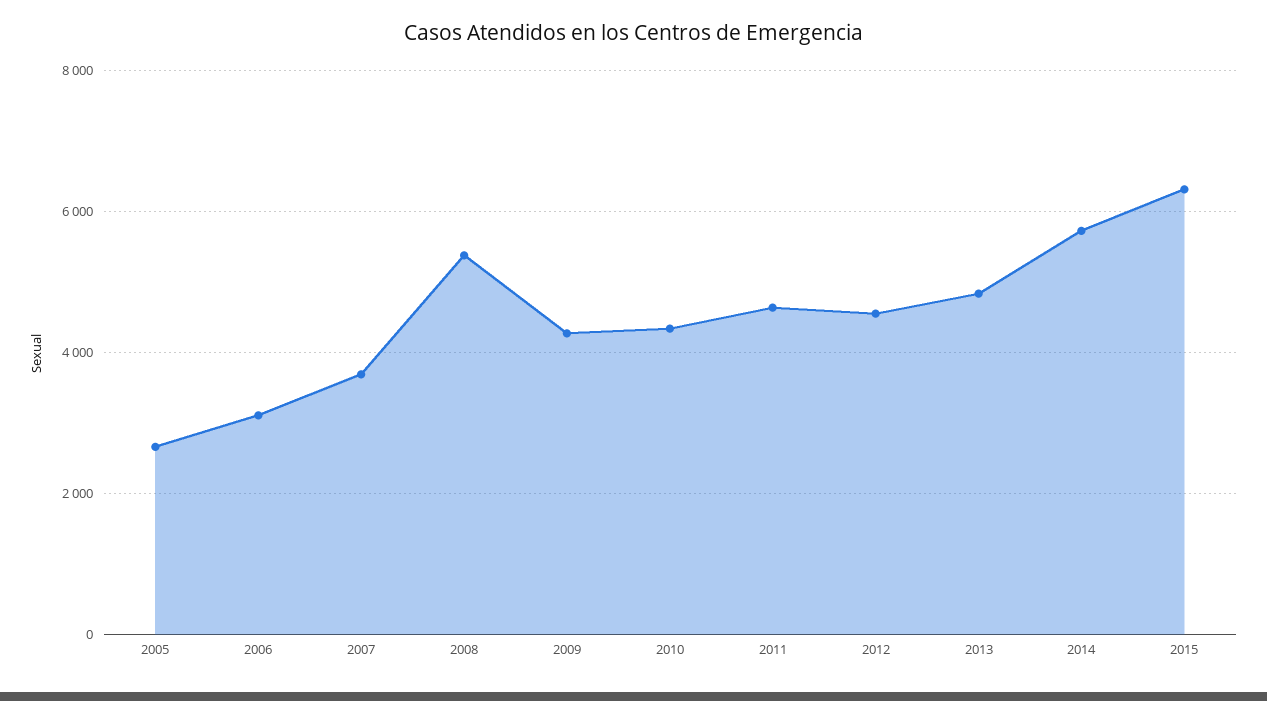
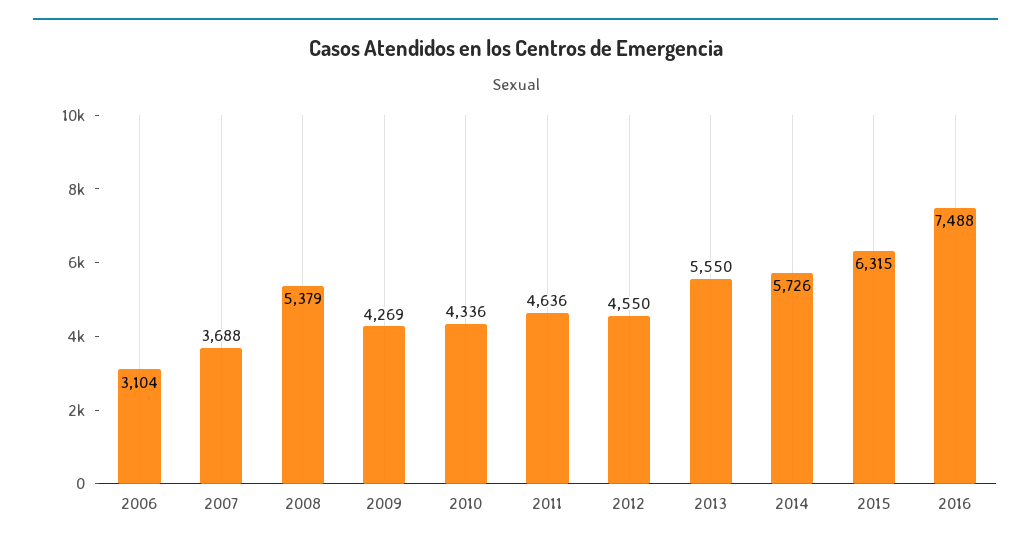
2005: 2600 -> none
2013: 4800 -> 5550
2016: none -> 7488

